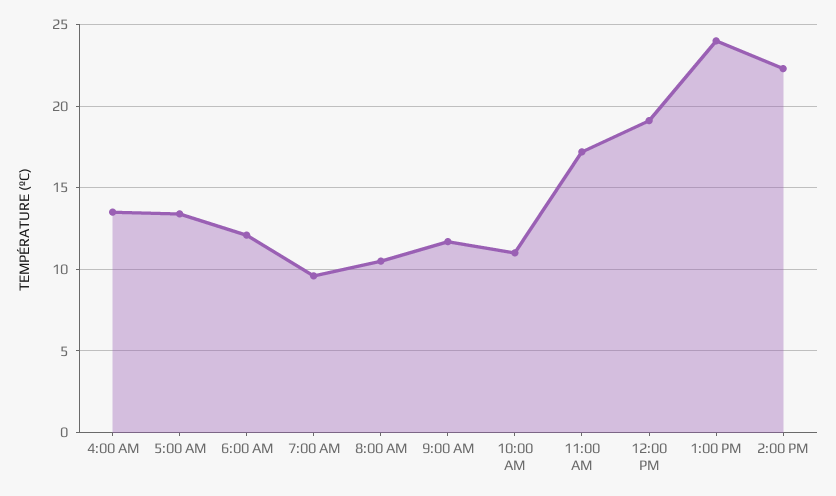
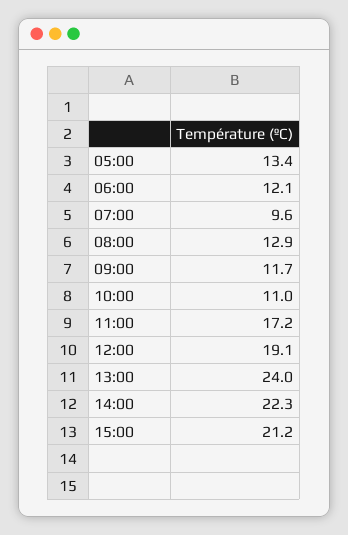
4:00 AM: 13.5 -> none
8:00 AM: 10.5 -> 12.9
15:00: none -> 21.2

